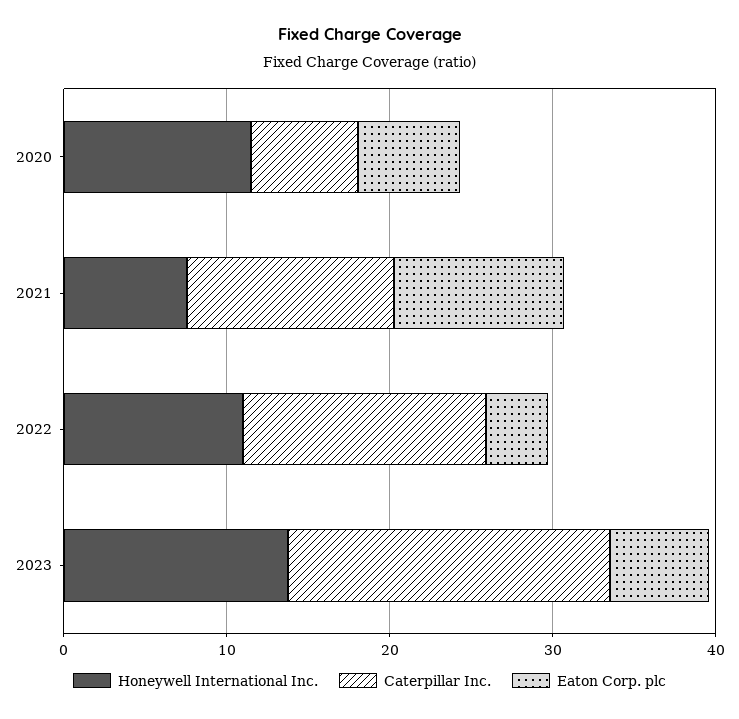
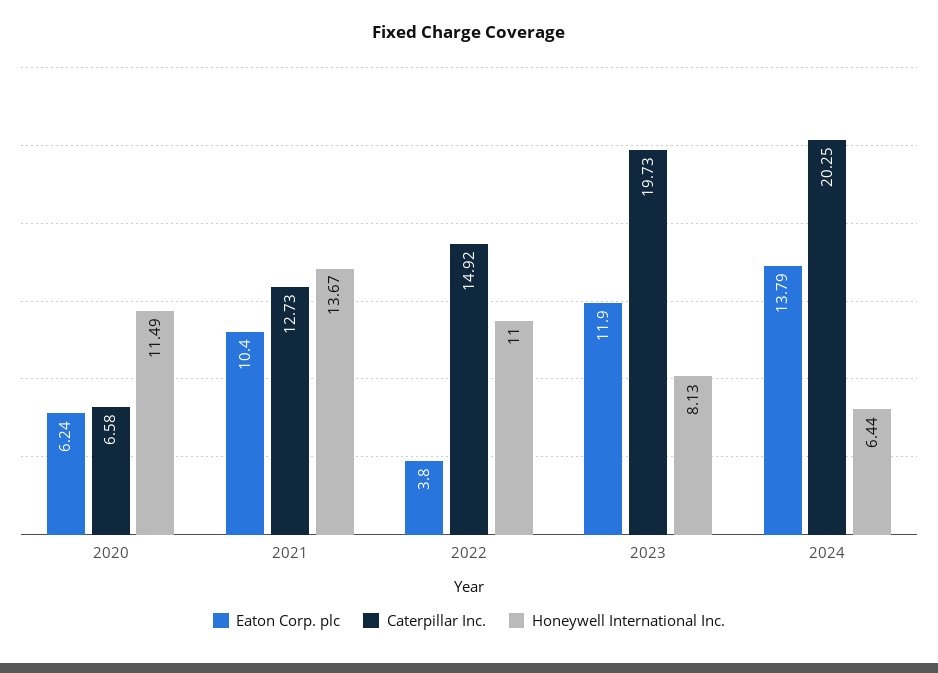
Honeywell International Inc., 2021: 8 -> 13.67
Honeywell International Inc., 2023: 14 -> 8.13
Eaton Corp. plc, 2023: 6 -> 11.9
Eaton Corp. plc, 2024: none -> 13.79
Caterpillar Inc., 2024: none -> 20.25
Honeywell International Inc., 2024: none -> 6.44

